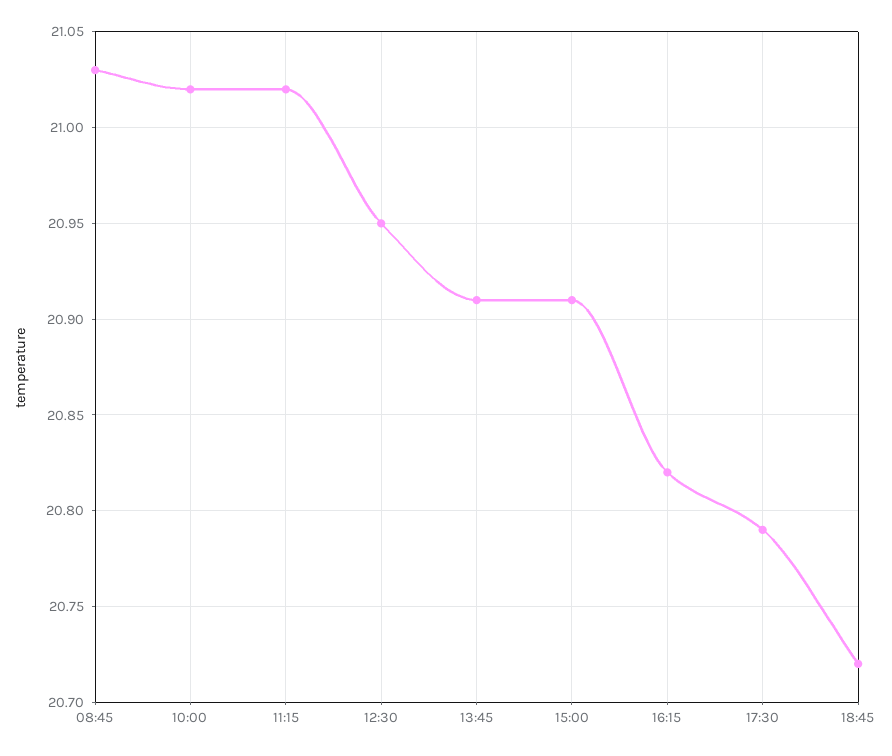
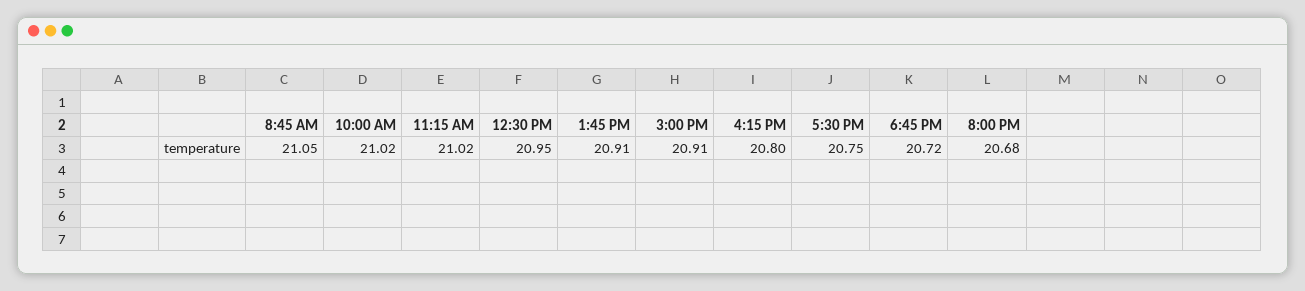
08:45: 21.03 -> 21.05
16:15: 20.82 -> 20.8
17:30: 20.79 -> 20.75
8:00 PM: none -> 20.68

